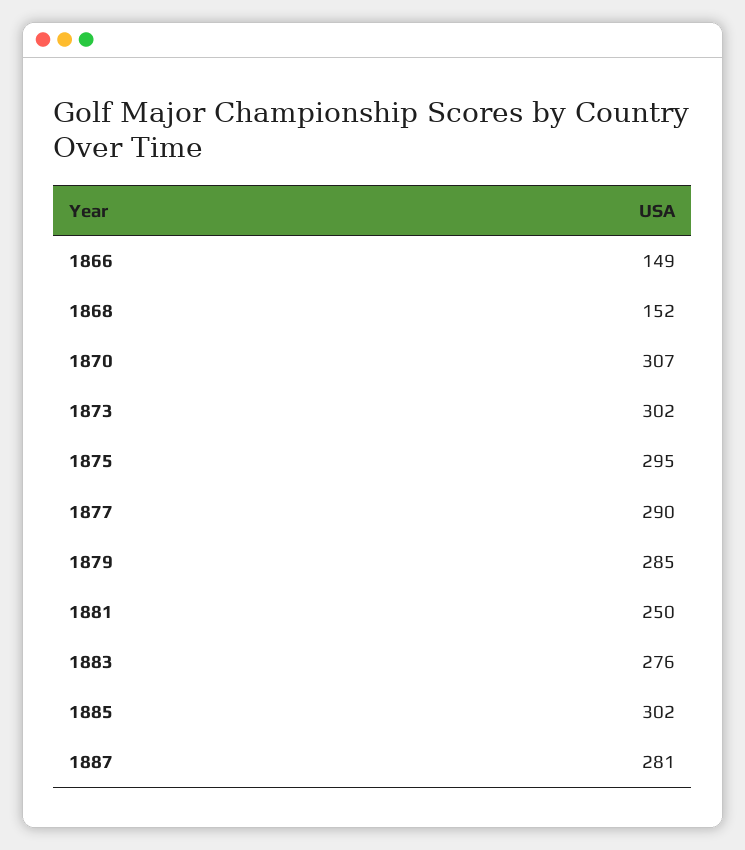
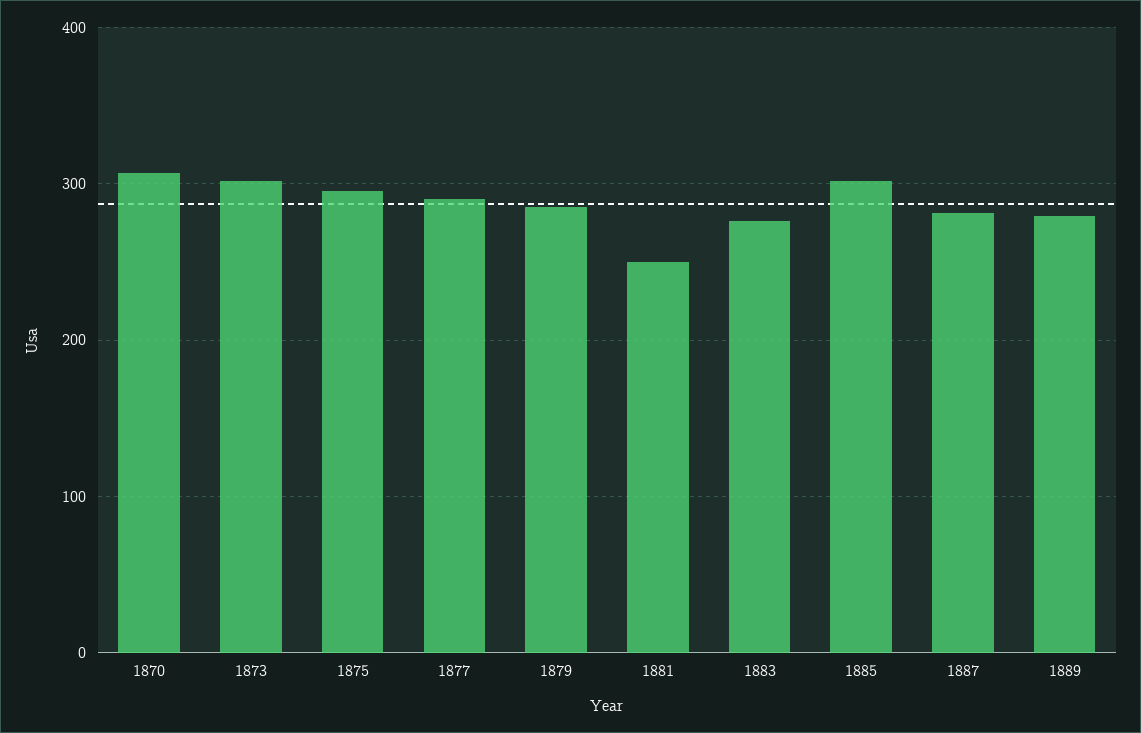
1866: 149 -> none
1868: 152 -> none
1889: none -> 280

